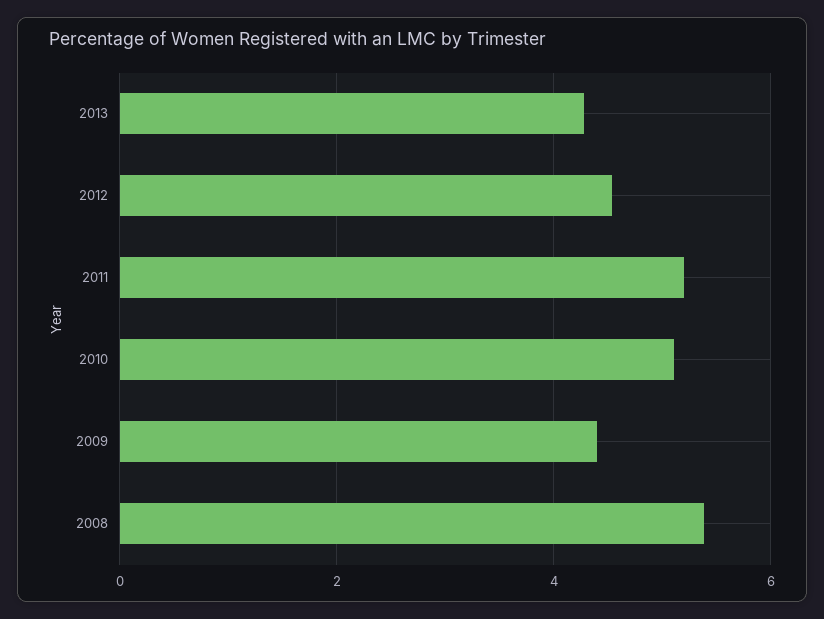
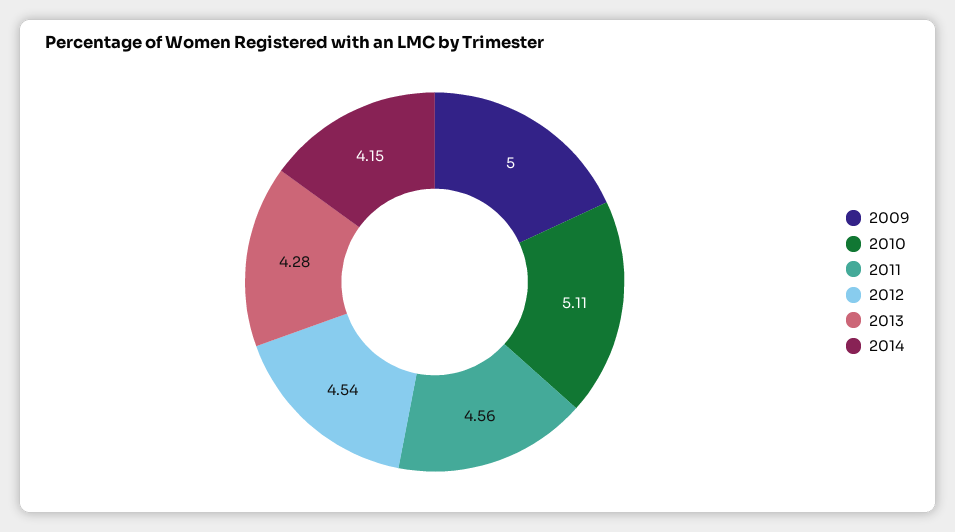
2011: 5.2 -> 4.56
2009: 4.4 -> 5
2008: 5.4 -> none
2014: none -> 4.15

